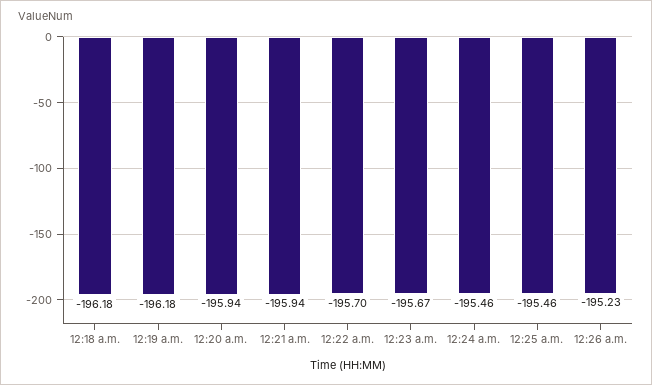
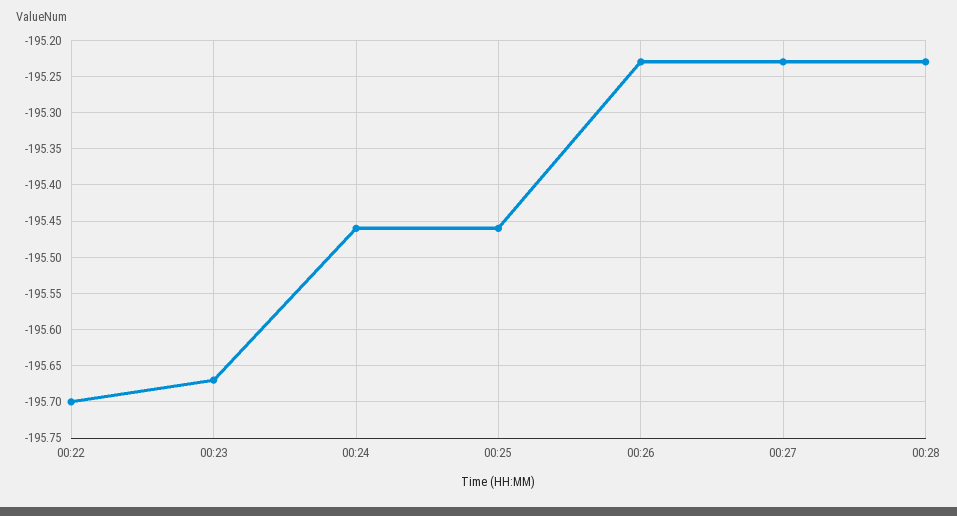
12:18 a.m.: -196.18 -> none
12:19 a.m.: -196.18 -> none
12:20 a.m.: -195.94 -> none
12:21 a.m.: -195.94 -> none
00:27: none -> -195.23
00:28: none -> -195.23

